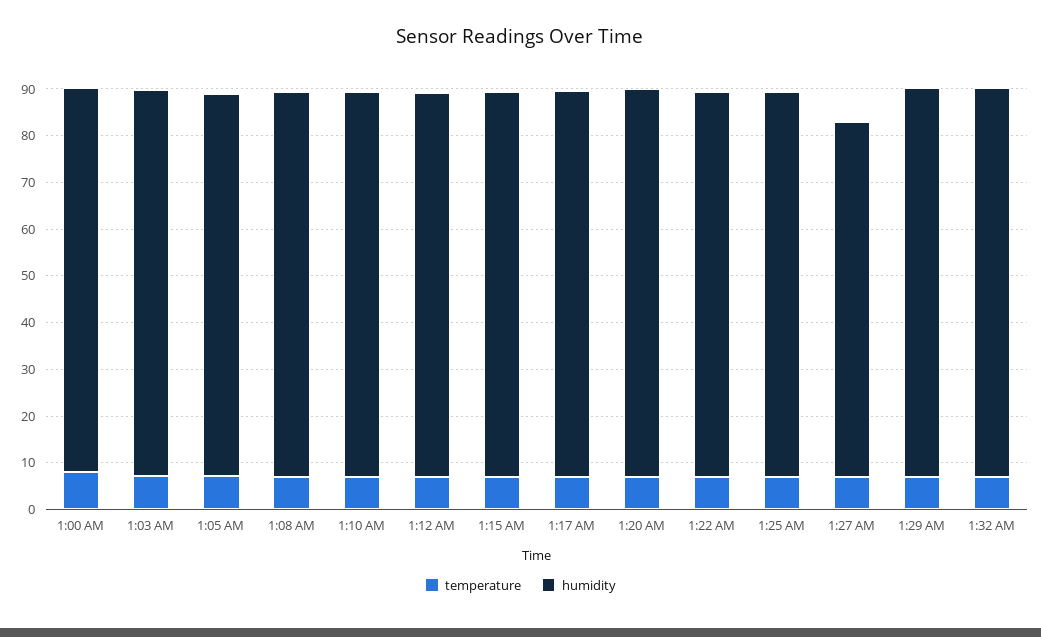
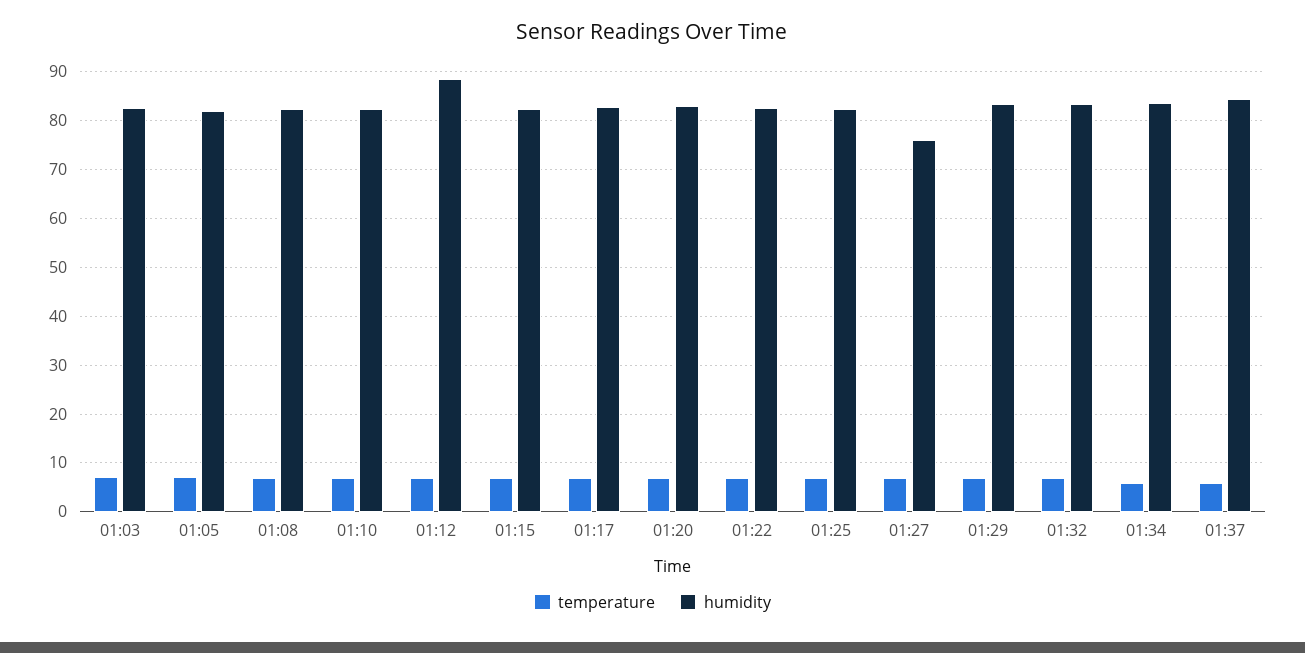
temperature, 1:00 AM: 8 -> none
humidity, 1:00 AM: 82 -> none
humidity, 1:12 AM: 82 -> 88
temperature, 01:34: none -> 6
humidity, 01:34: none -> 84
temperature, 01:37: none -> 6
humidity, 01:37: none -> 84

